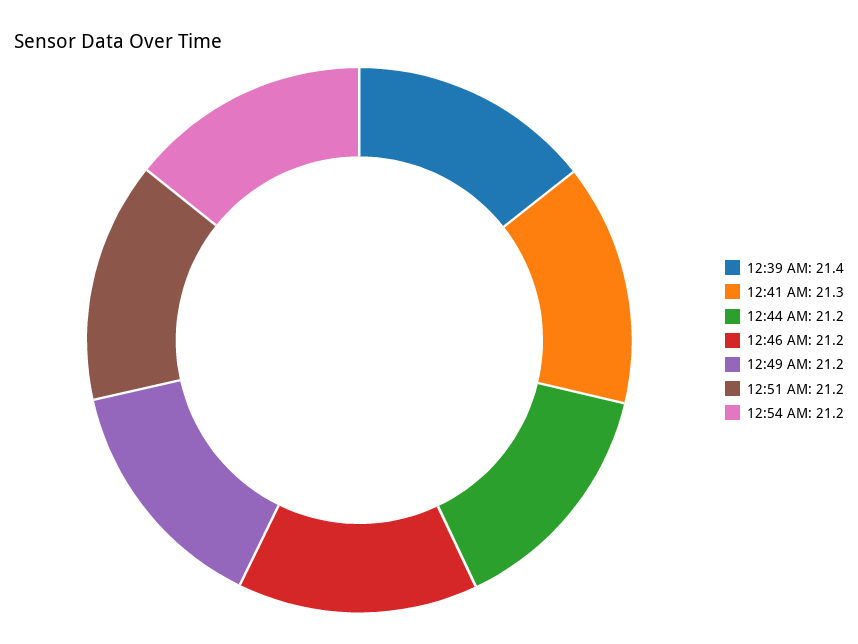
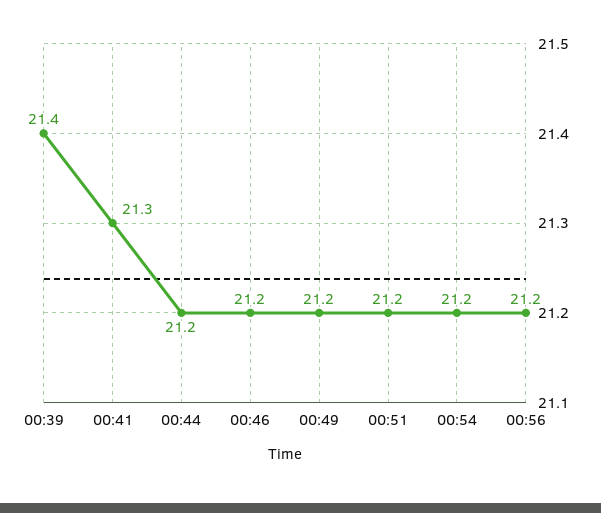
00:56: none -> 21.2

